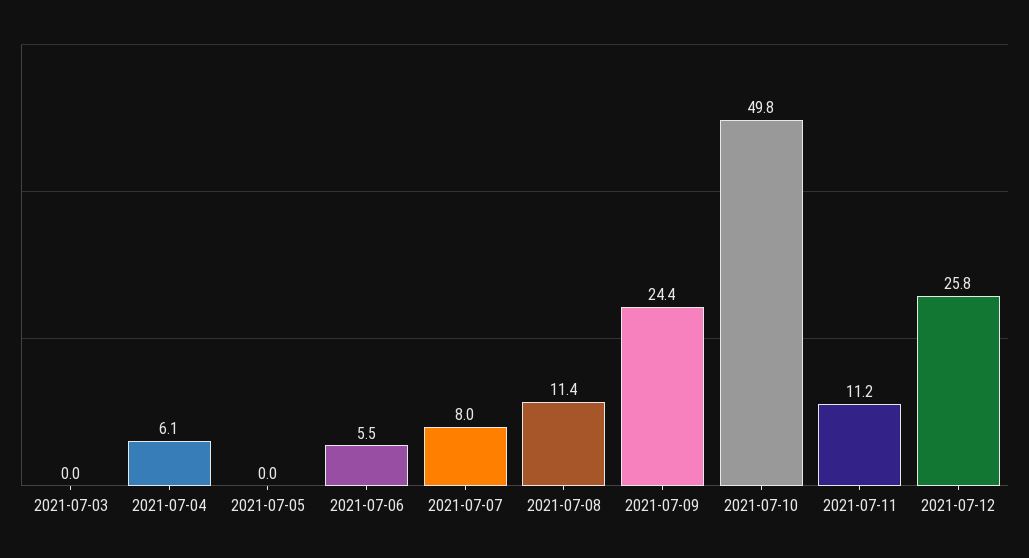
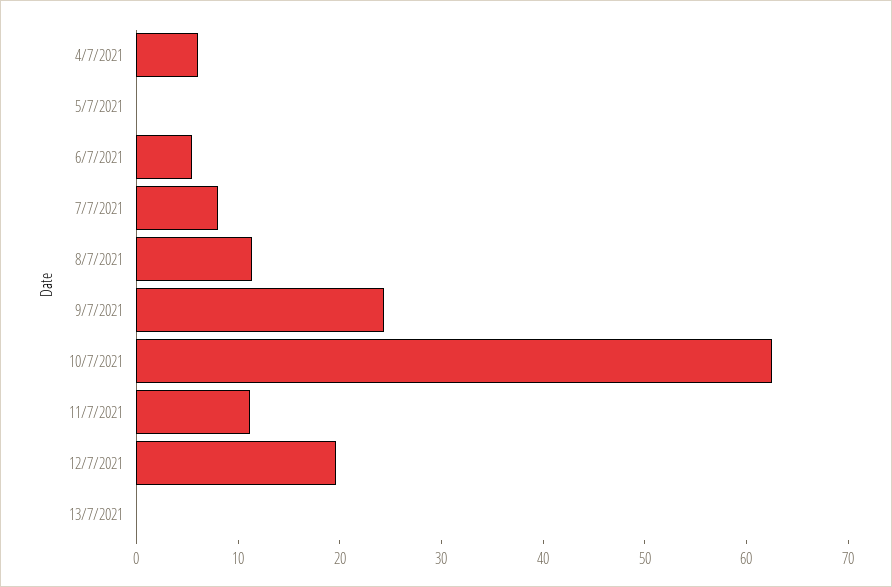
2021-07-03: 0 -> none
2021-07-10: 49.8 -> 62
2021-07-12: 25.8 -> 20
13/7/2021: none -> 0

